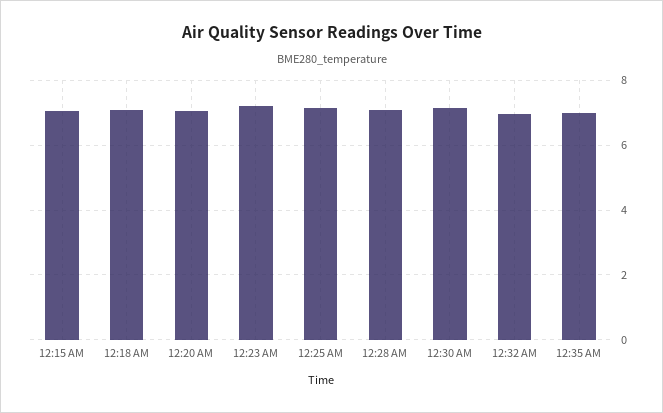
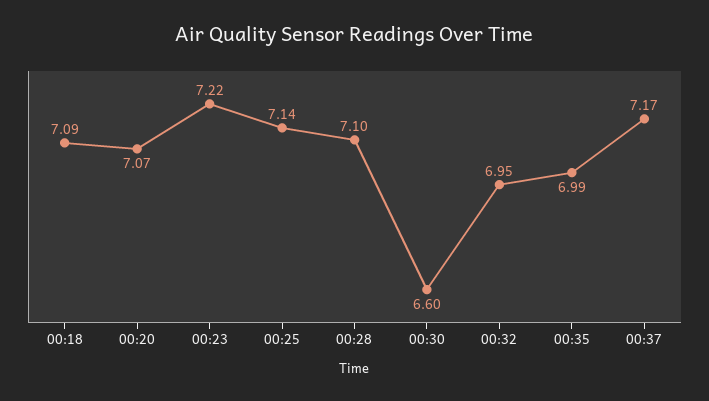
12:15 AM: 7 -> none
12:30 AM: 7.2 -> 6.6
00:37: none -> 7.17

